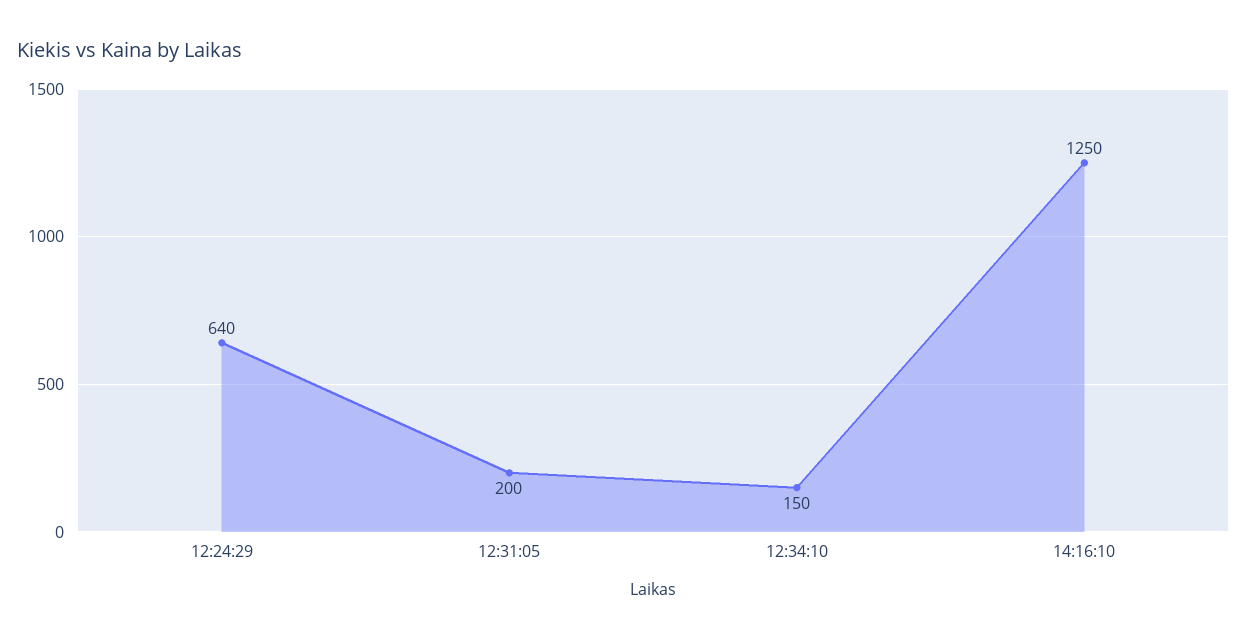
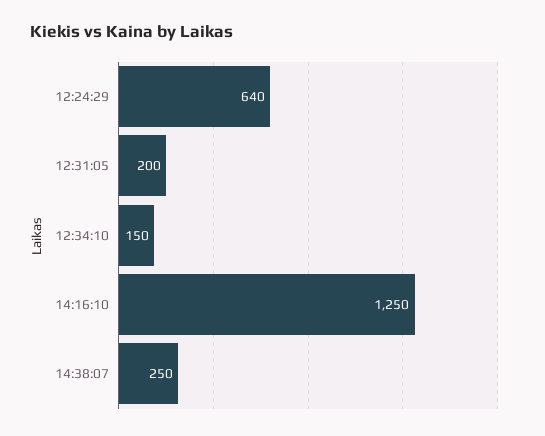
14:38:07: none -> 250

